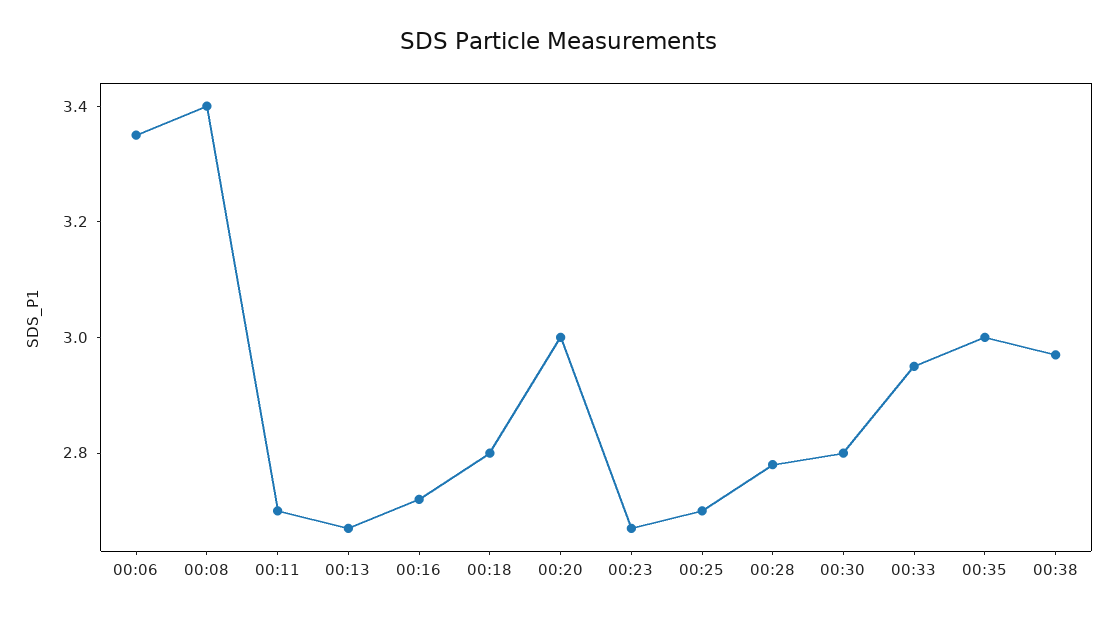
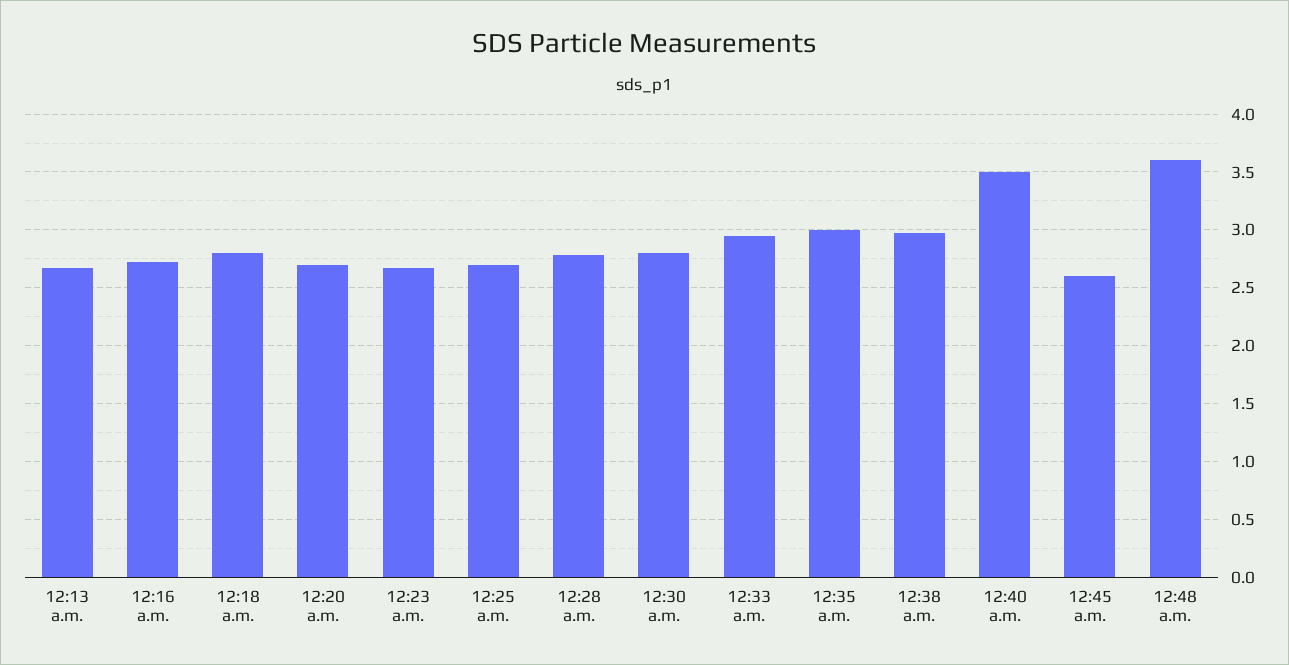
00:06: 3.35 -> none
00:08: 3.4 -> none
00:11: 2.7 -> none
00:20: 3 -> 2.7
12:40 a.m.: none -> 3.5
12:45 a.m.: none -> 2.6
12:48 a.m.: none -> 3.6

